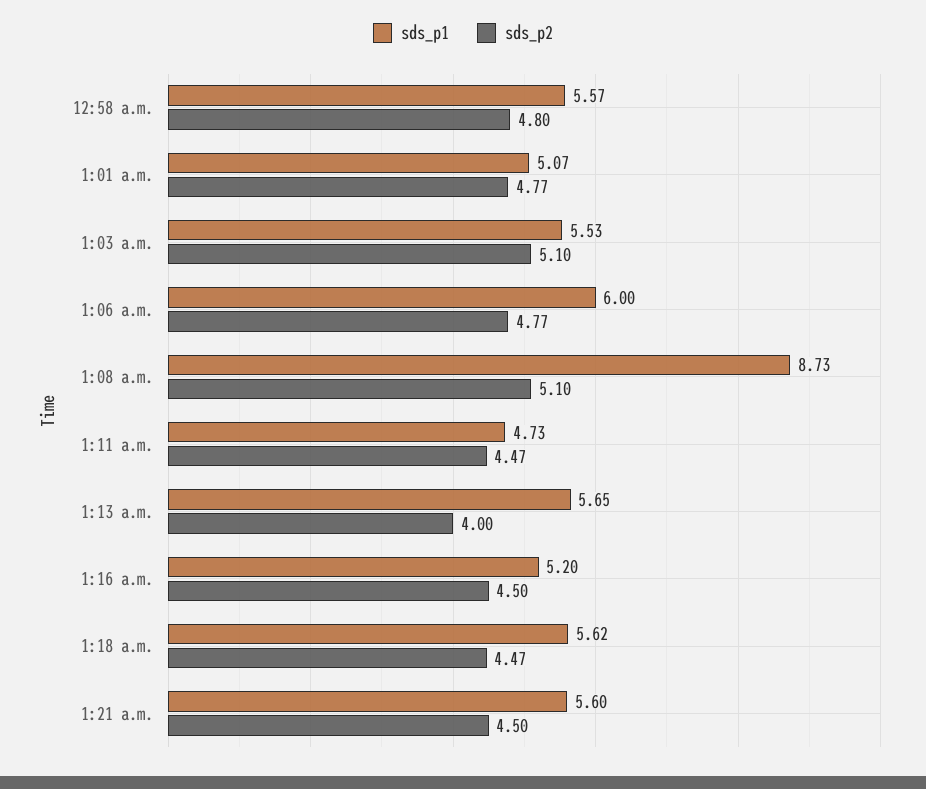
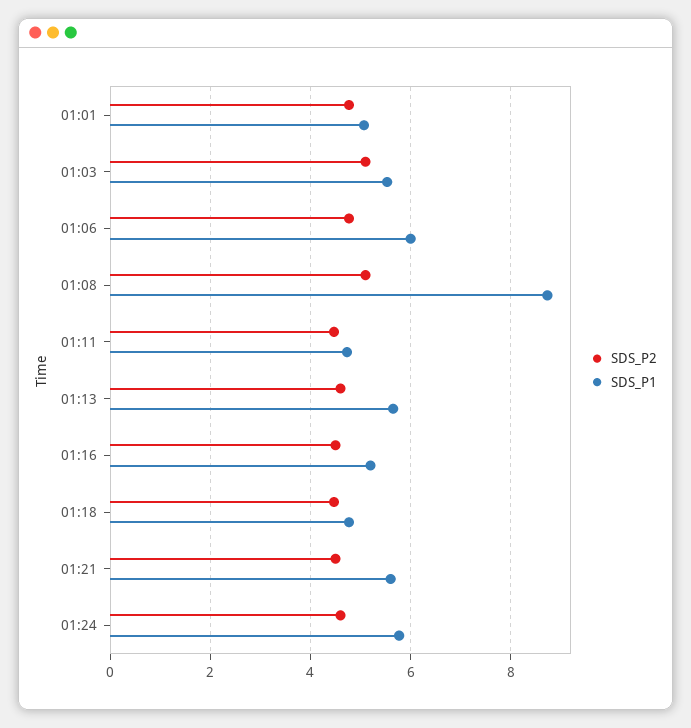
sds_p1, 12:58 a.m.: 5.57 -> none
sds_p2, 12:58 a.m.: 4.8 -> none
sds_p2, 1:13 a.m.: 4 -> 4.6
sds_p1, 1:18 a.m.: 5.62 -> 4.8
sds_p2, 01:24: none -> 4.6
sds_p1, 01:24: none -> 5.8

